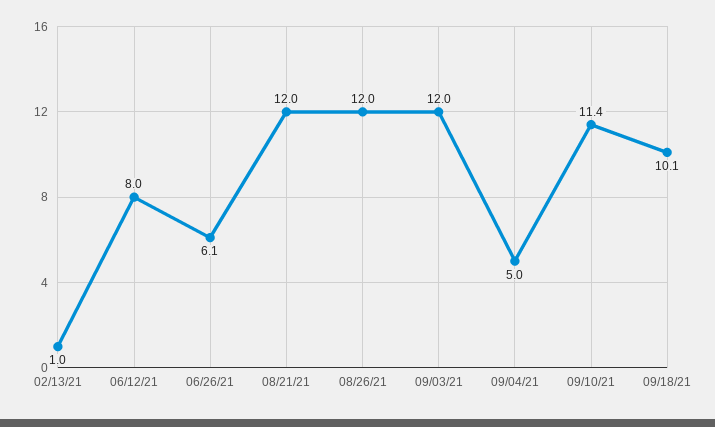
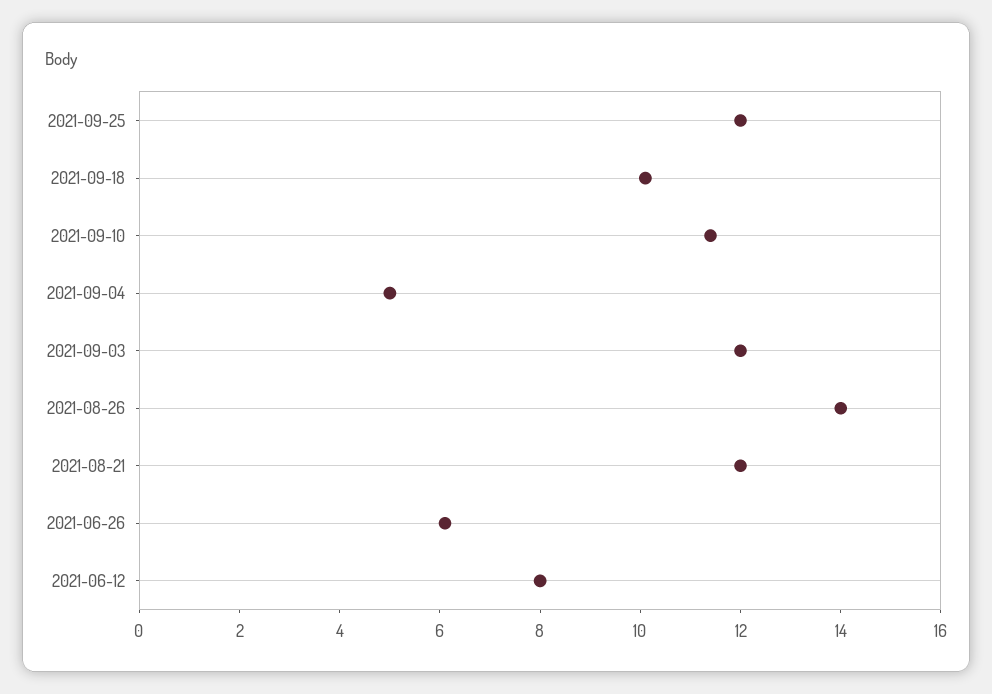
02/13/21: 1 -> none
08/26/21: 12 -> 14
2021-09-25: none -> 12

